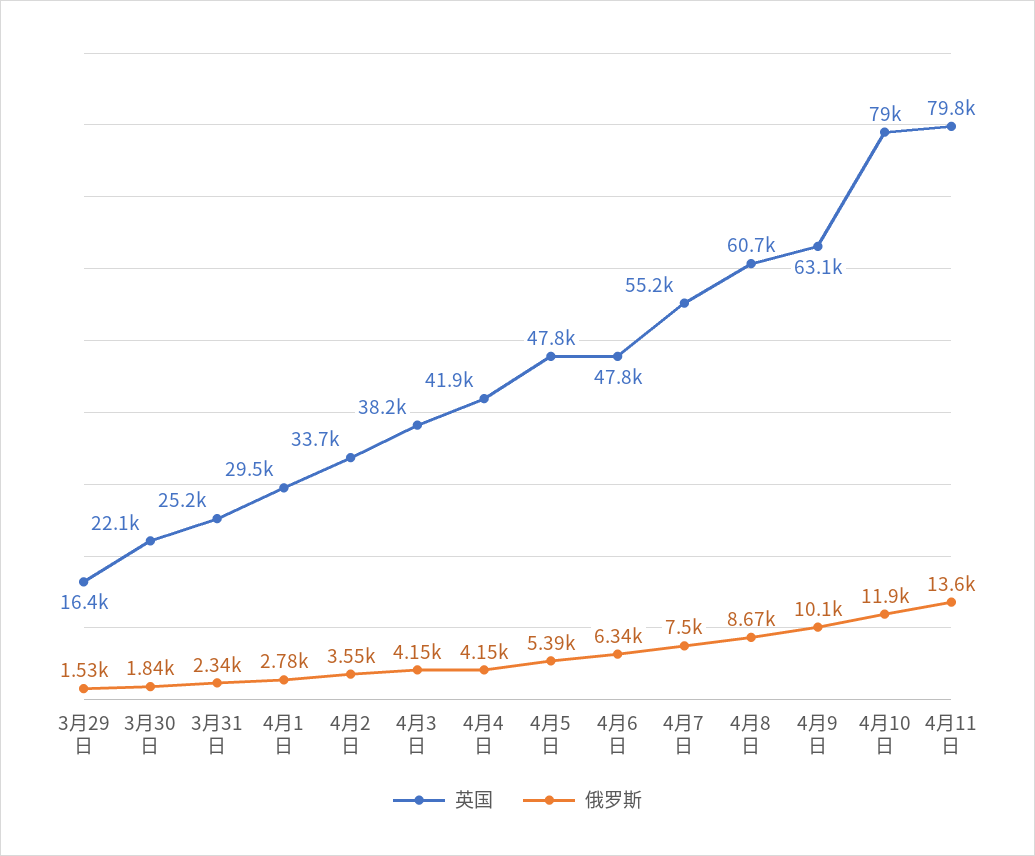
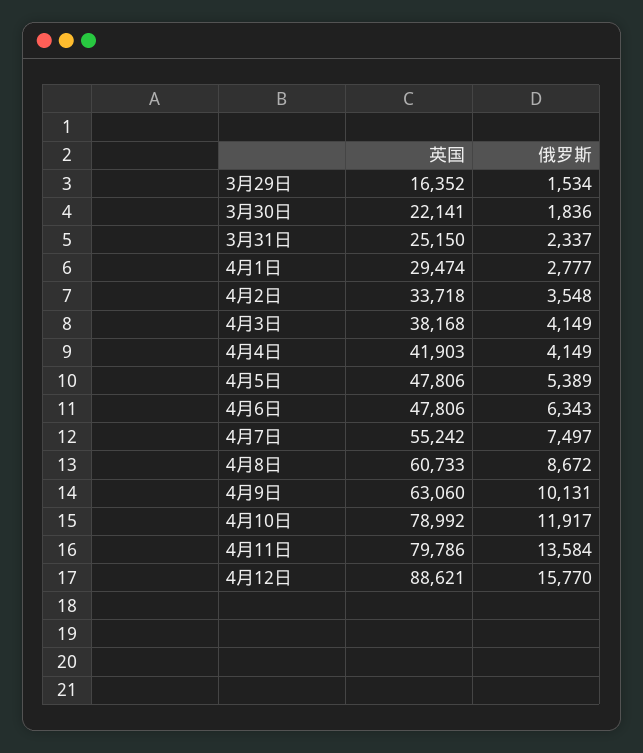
英国, 4月12日: none -> 88621
俄罗斯, 4月12日: none -> 15770

